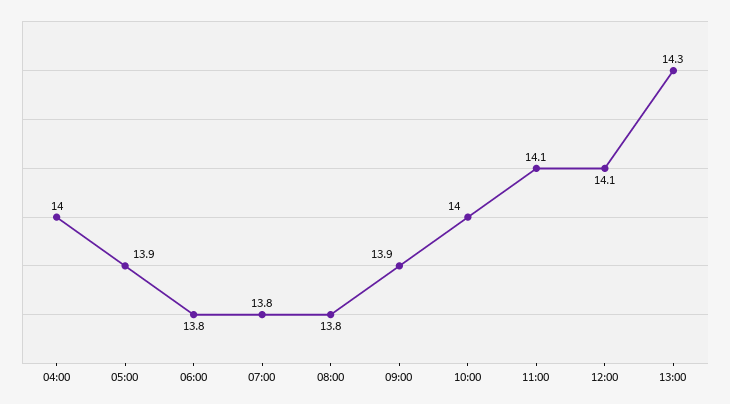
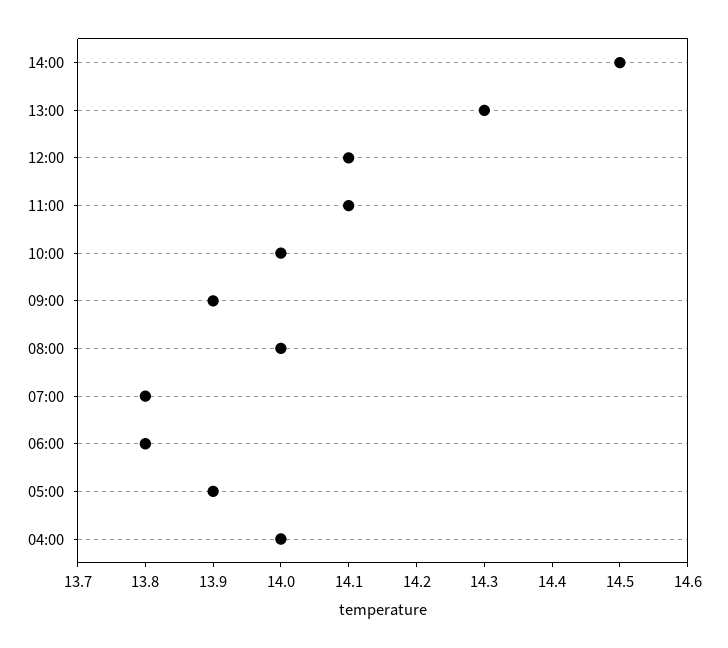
08:00: 13.8 -> 14
14:00: none -> 14.5

